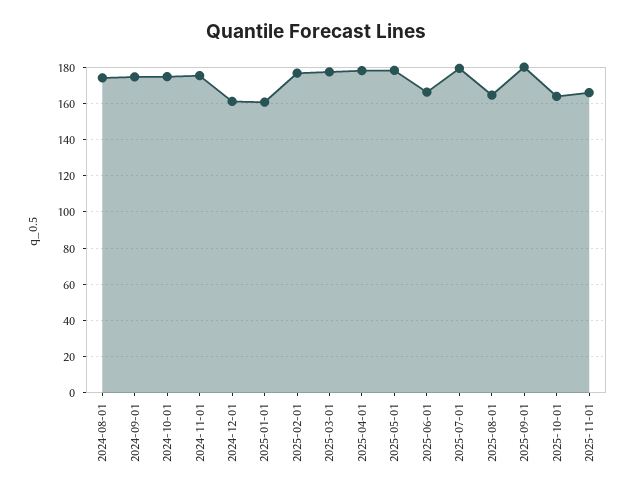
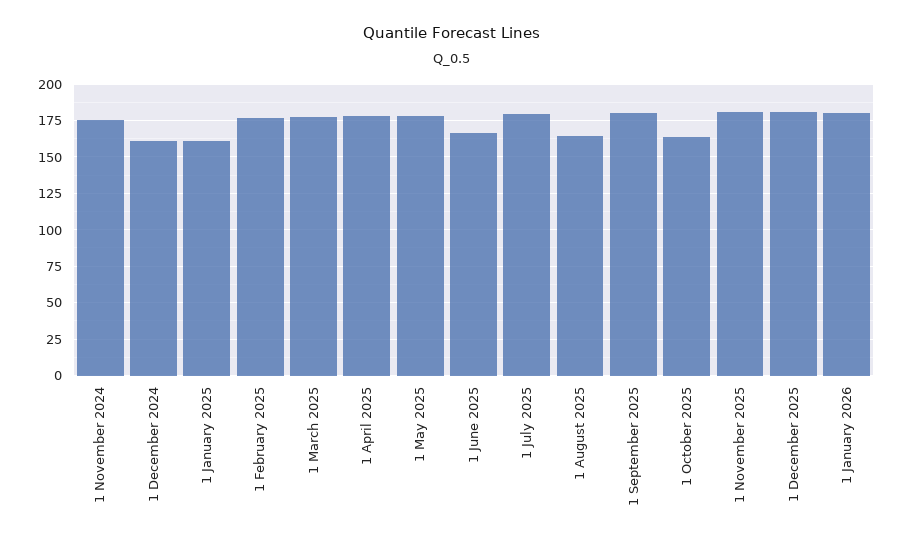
2024-08-01: 175 -> none
2024-09-01: 175 -> none
2024-10-01: 175 -> none
2025-11-01: 165 -> 180
1 December 2025: none -> 180
1 January 2026: none -> 180

